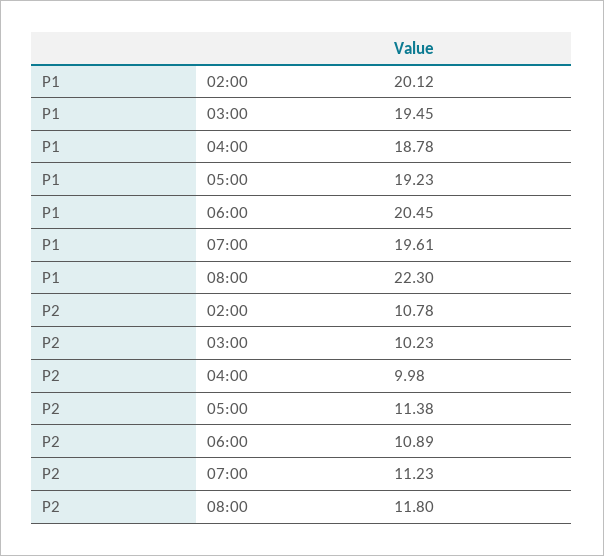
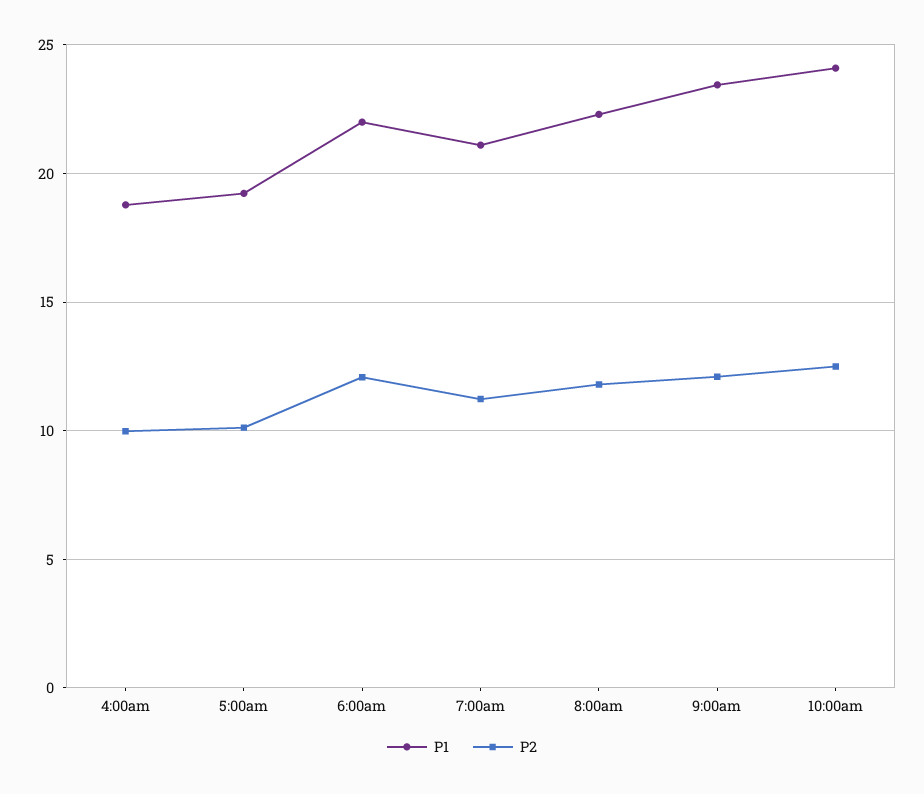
P1, 02:00: 20.12 -> none
P1, 03:00: 19.45 -> none
P1, 06:00: 20.45 -> 22
P1, 07:00: 19.61 -> 21
P2, 02:00: 10.78 -> none
P2, 03:00: 10.23 -> none
P2, 05:00: 11.38 -> 10
P2, 06:00: 10.89 -> 12
P1, 9:00am: none -> 23.5
P2, 9:00am: none -> 12
P1, 10:00am: none -> 24
P2, 10:00am: none -> 12.5

